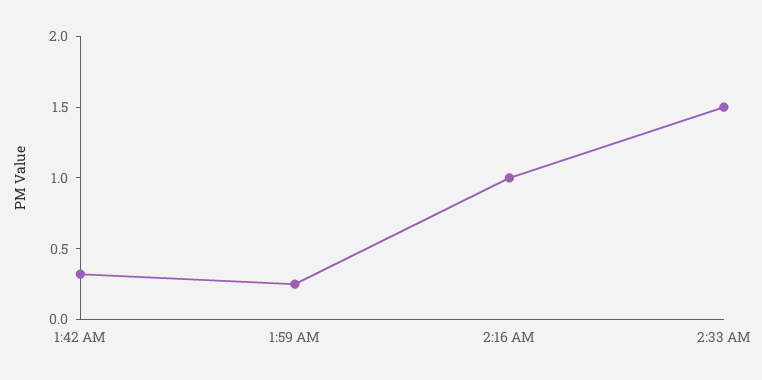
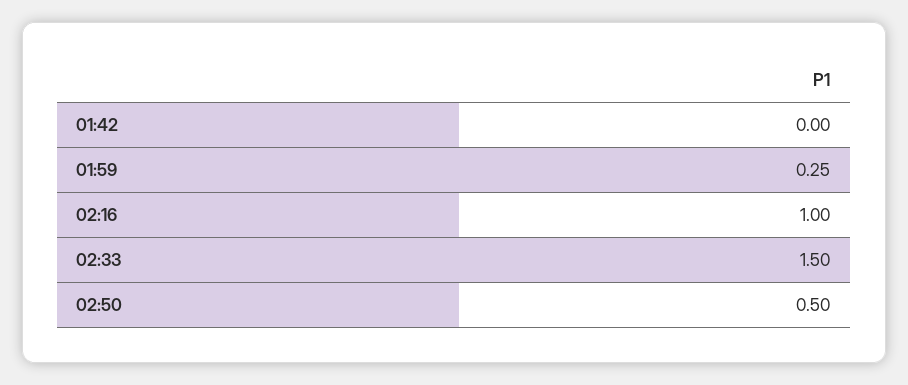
1:42 AM: 0.3 -> 0
02:50: none -> 0.5

